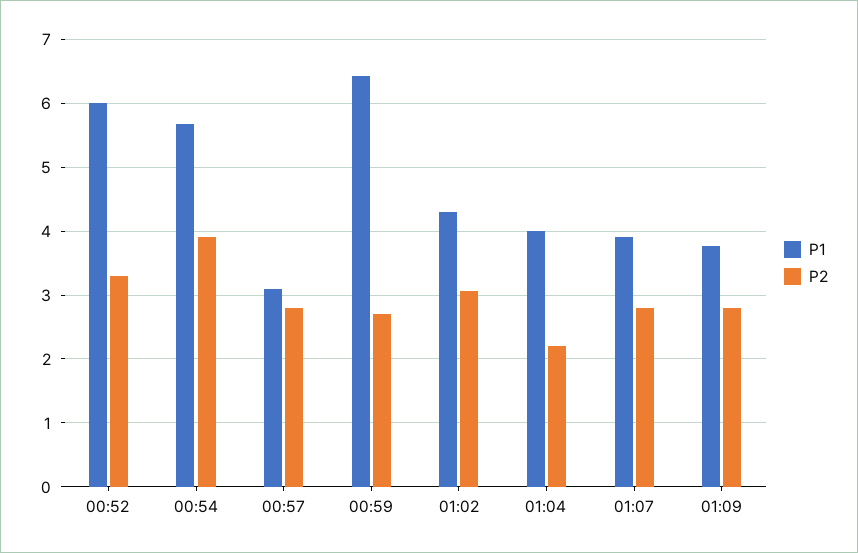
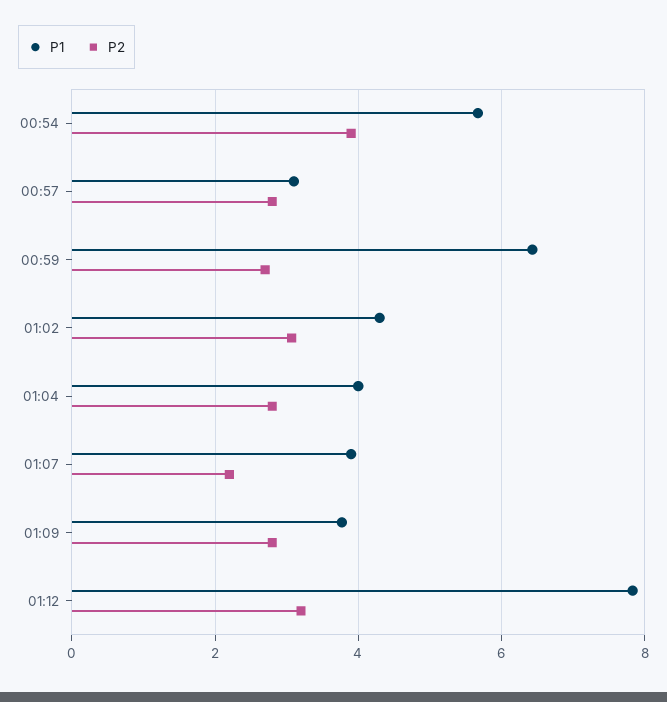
P1, 00:52: 6 -> none
P2, 00:52: 3.3 -> none
P2, 01:04: 2.2 -> 2.8
P2, 01:07: 2.8 -> 2.2
P1, 01:12: none -> 7.8
P2, 01:12: none -> 3.2

